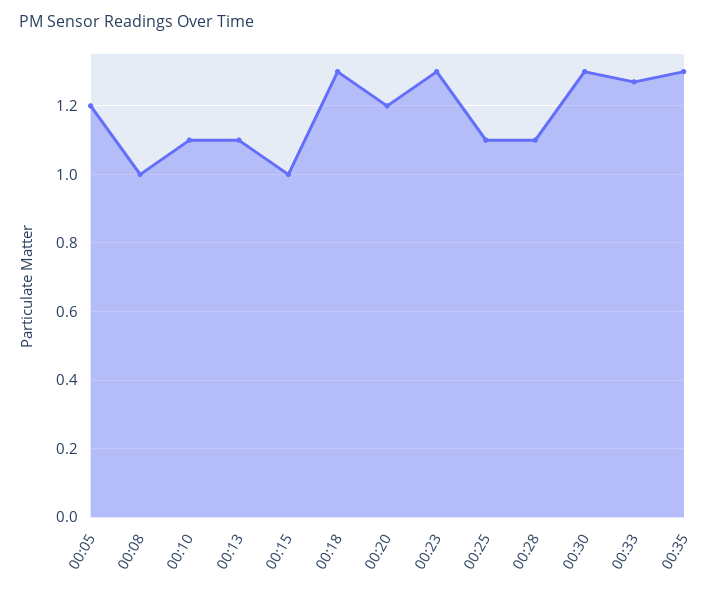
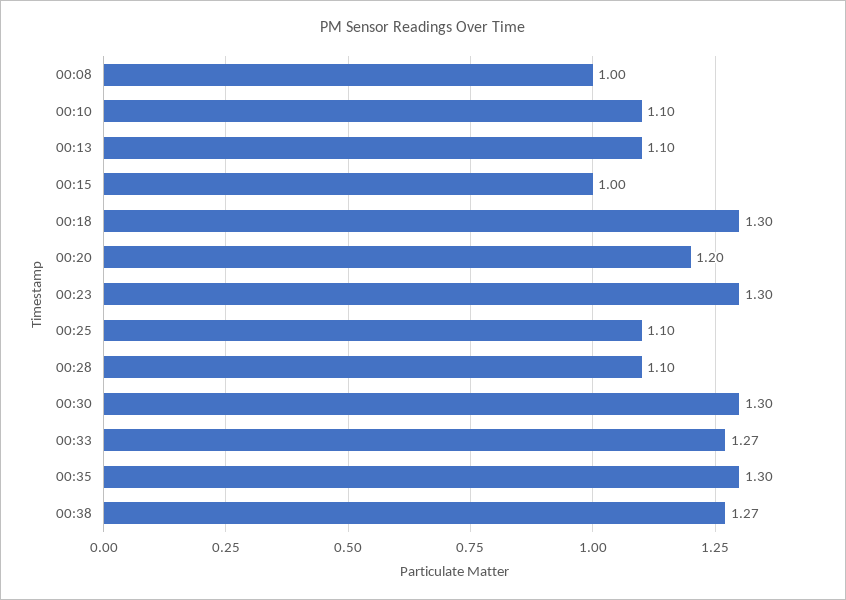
00:05: 1.2 -> none
00:38: none -> 1.27

